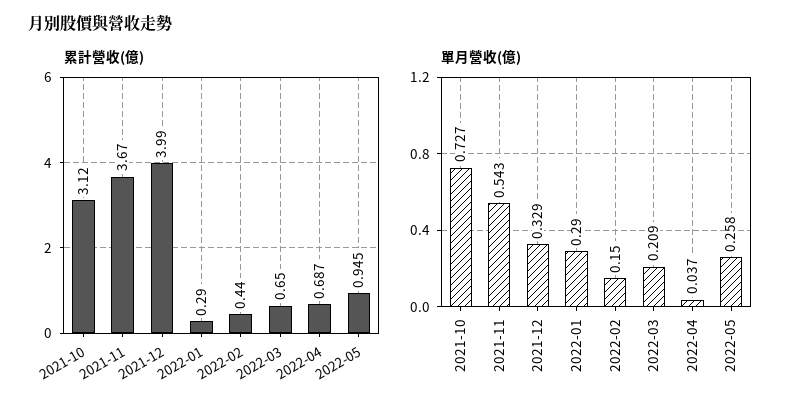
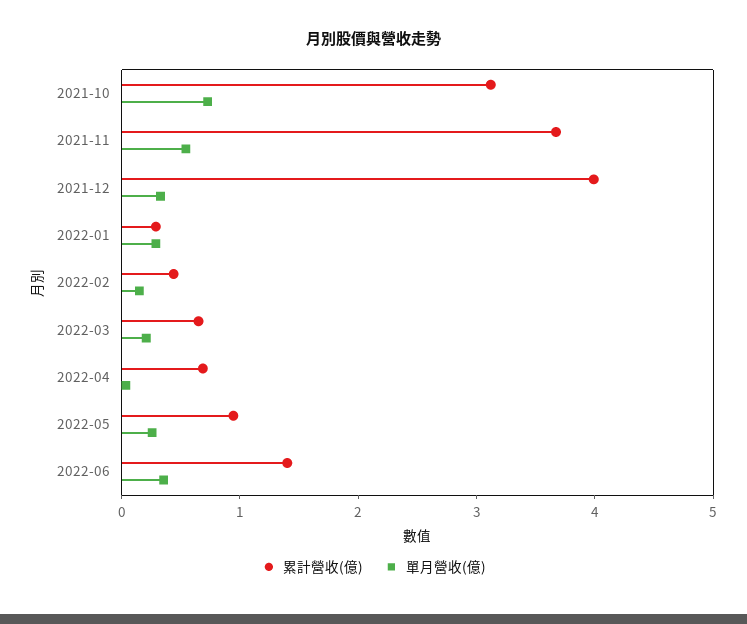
累計營收(億), 2022-06: none -> 1.4
單月營收(億), 2022-06: none -> 0.4

